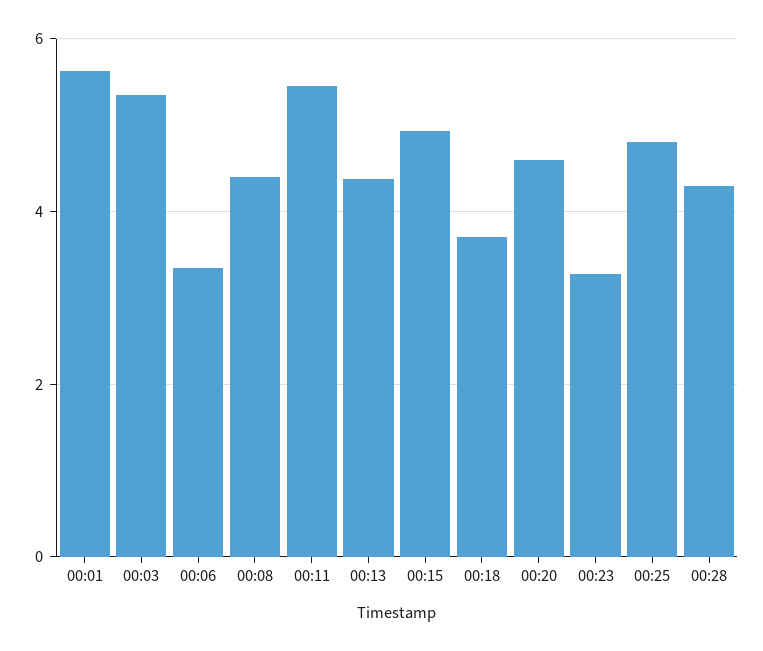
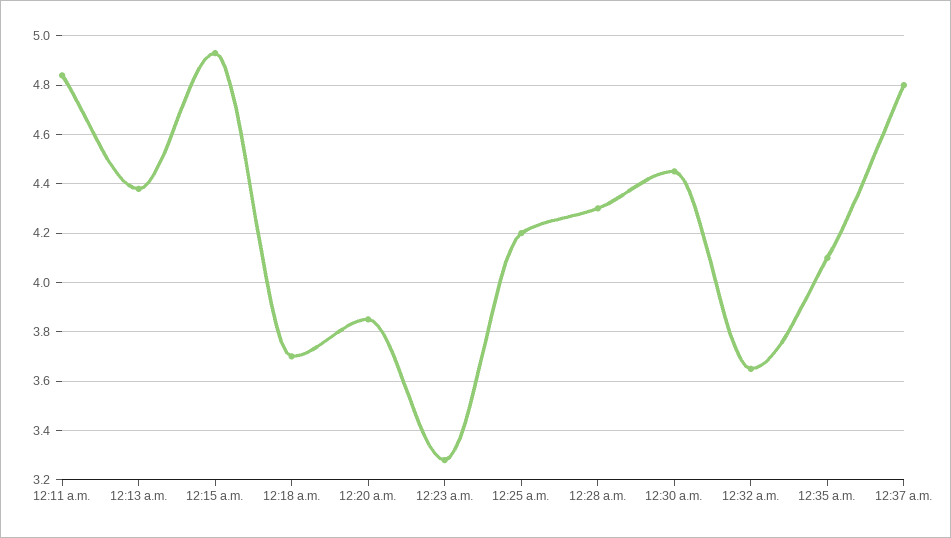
00:01: 5.6 -> none
00:03: 5.4 -> none
00:06: 3.4 -> none
00:08: 4.4 -> none
00:11: 5.4 -> 4.85
00:20: 4.6 -> 3.85
00:25: 4.8 -> 4.2
12:30 a.m.: none -> 4.45
12:32 a.m.: none -> 3.65
12:35 a.m.: none -> 4.1
12:37 a.m.: none -> 4.8

